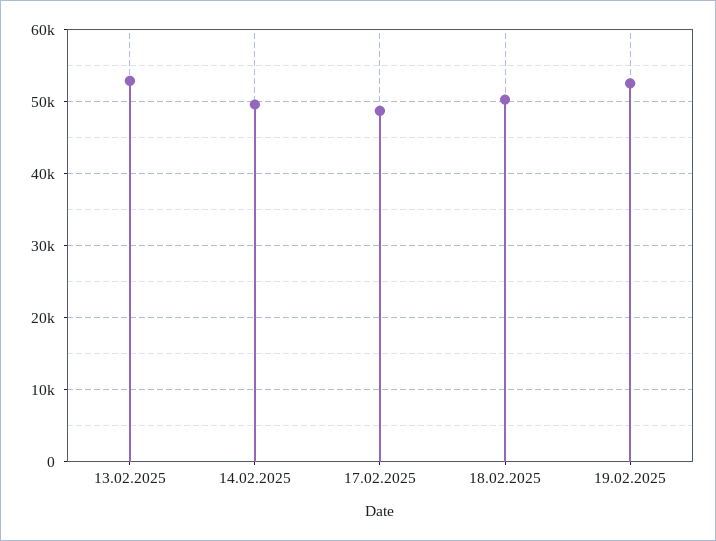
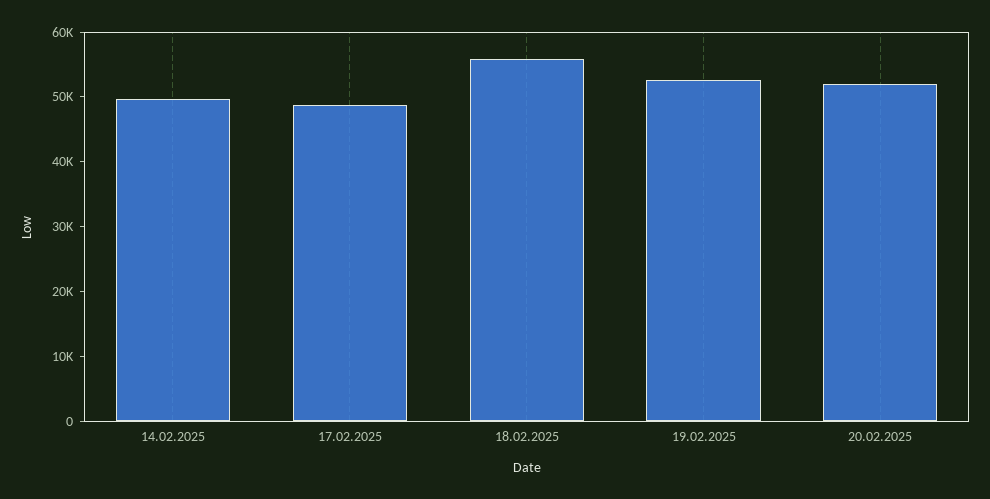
13.02.2025: 53000 -> none
18.02.2025: 50000 -> 56000
20.02.2025: none -> 52000

